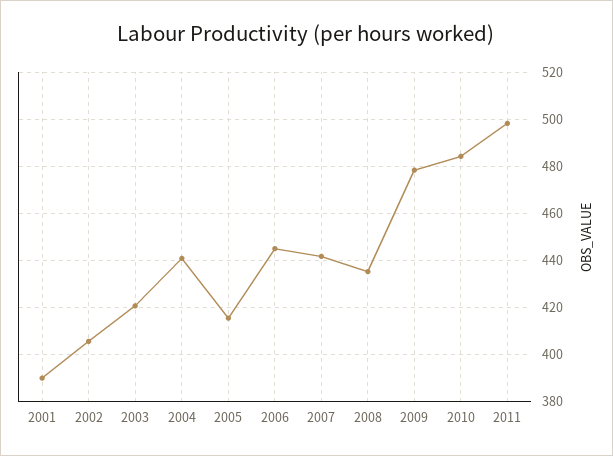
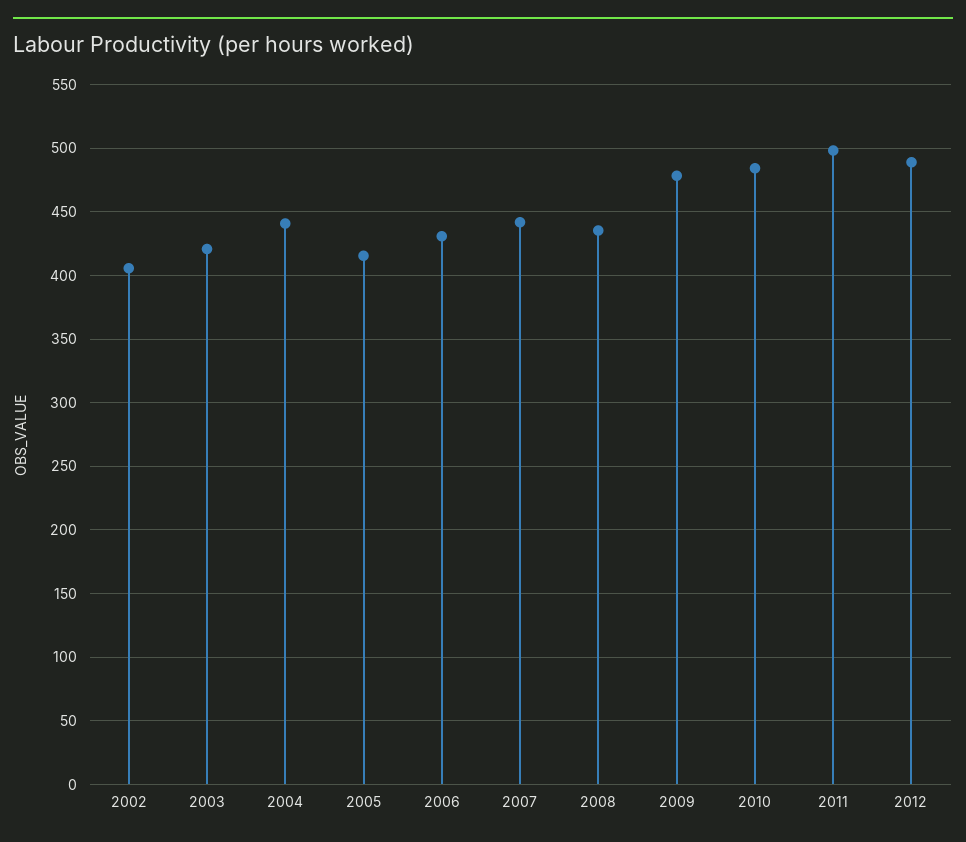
2001: 390 -> none
2006: 445 -> 430
2012: none -> 490

